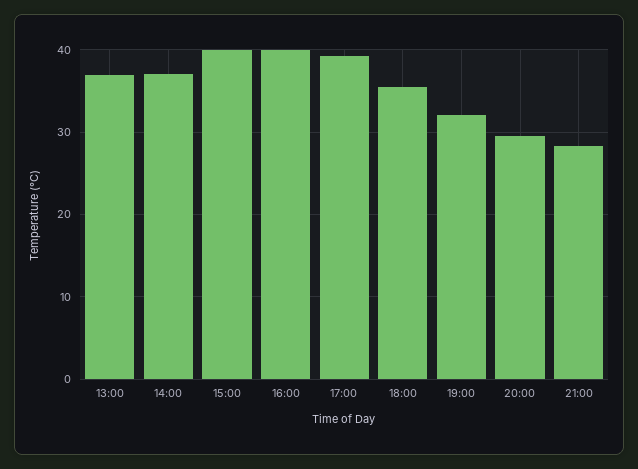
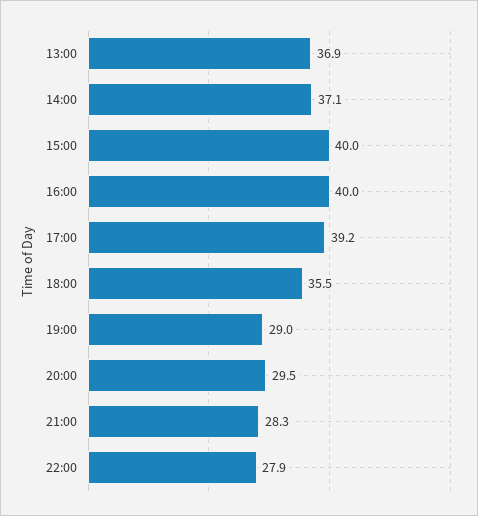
19:00: 32 -> 29
22:00: none -> 27.9

